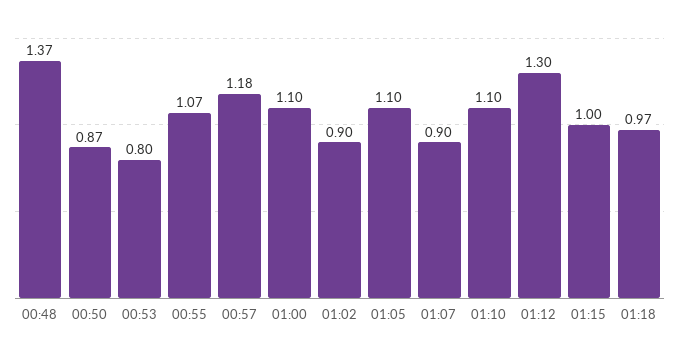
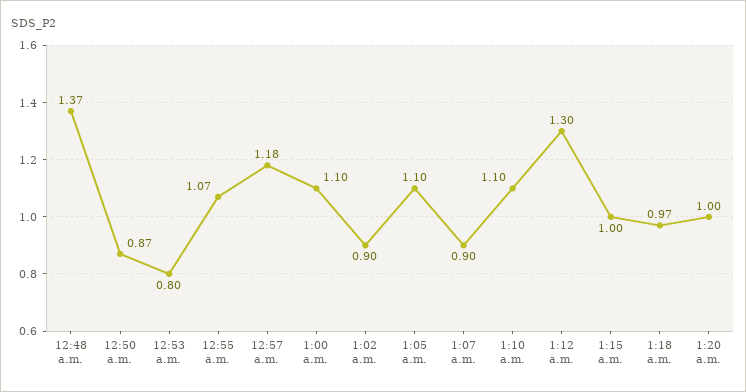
1:20 a.m.: none -> 1

